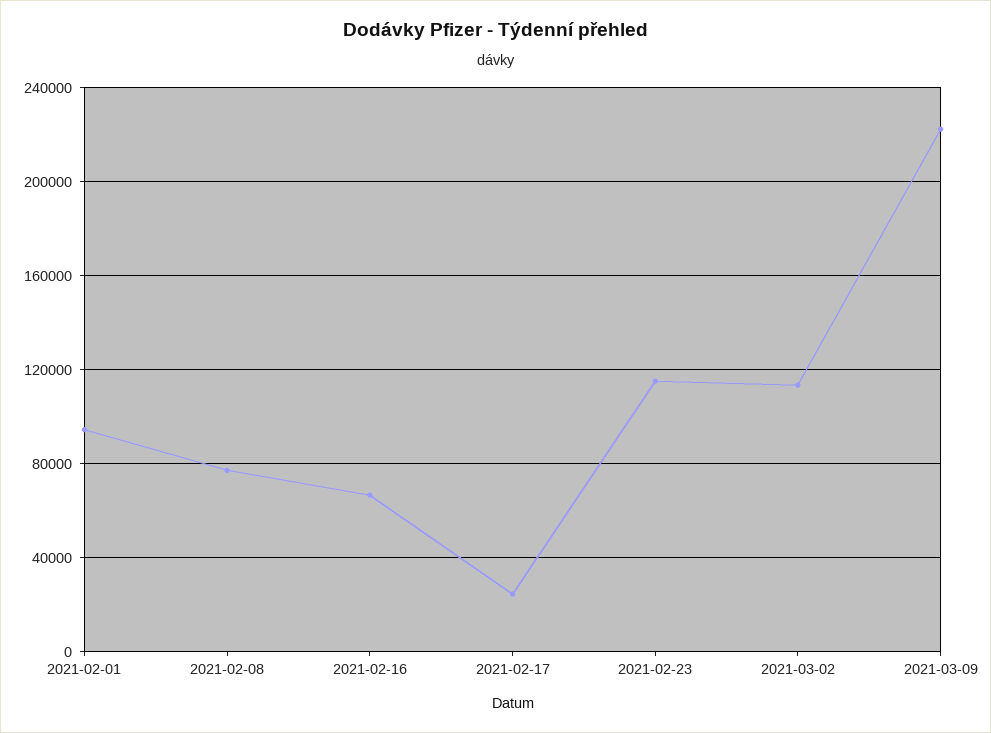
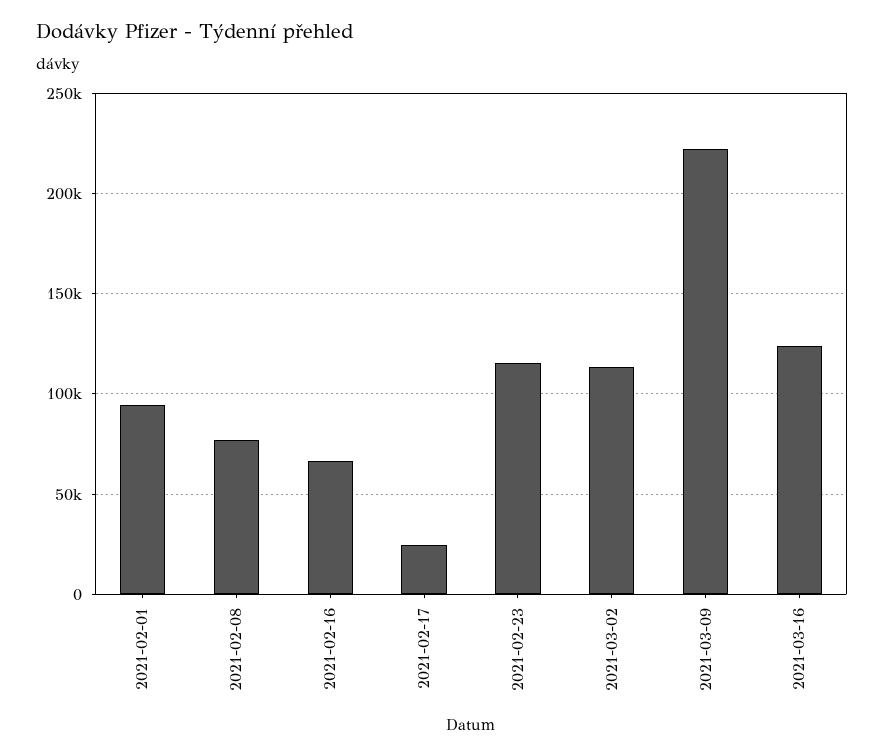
2021-03-16: none -> 125000

